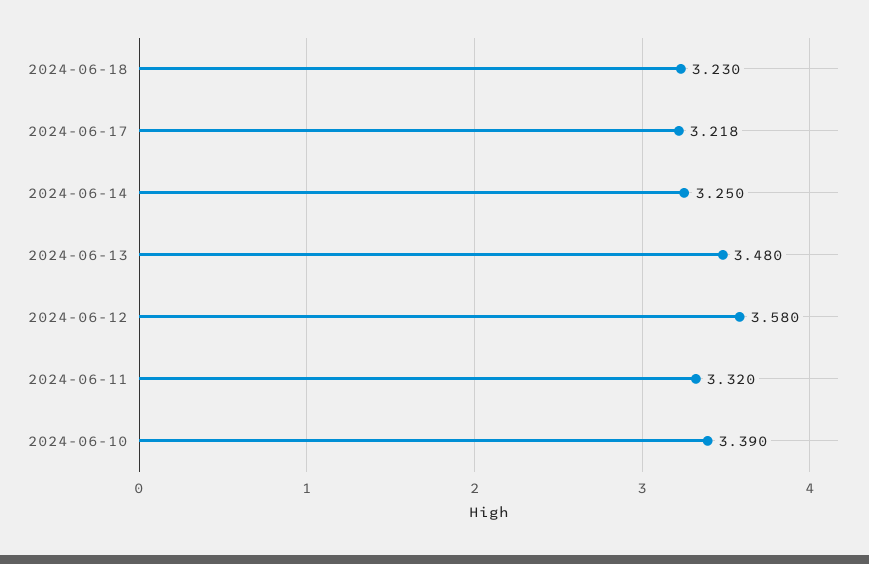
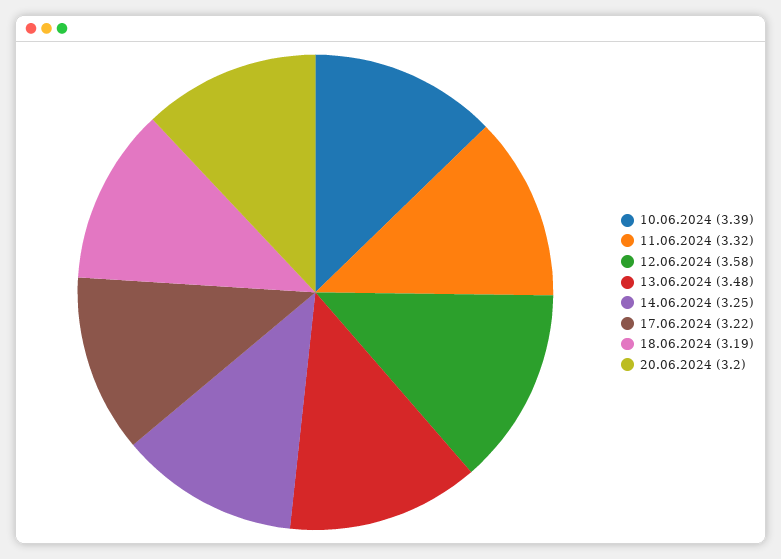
2024-06-18: 3.23 -> 3.19
20.06.2024: none -> 3.2

